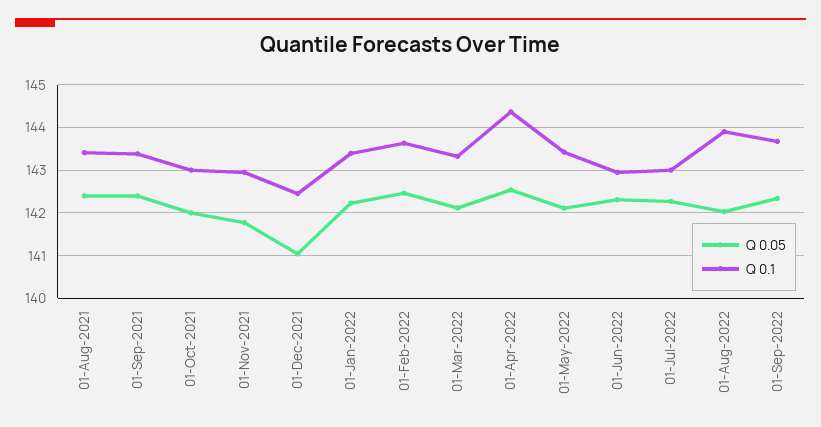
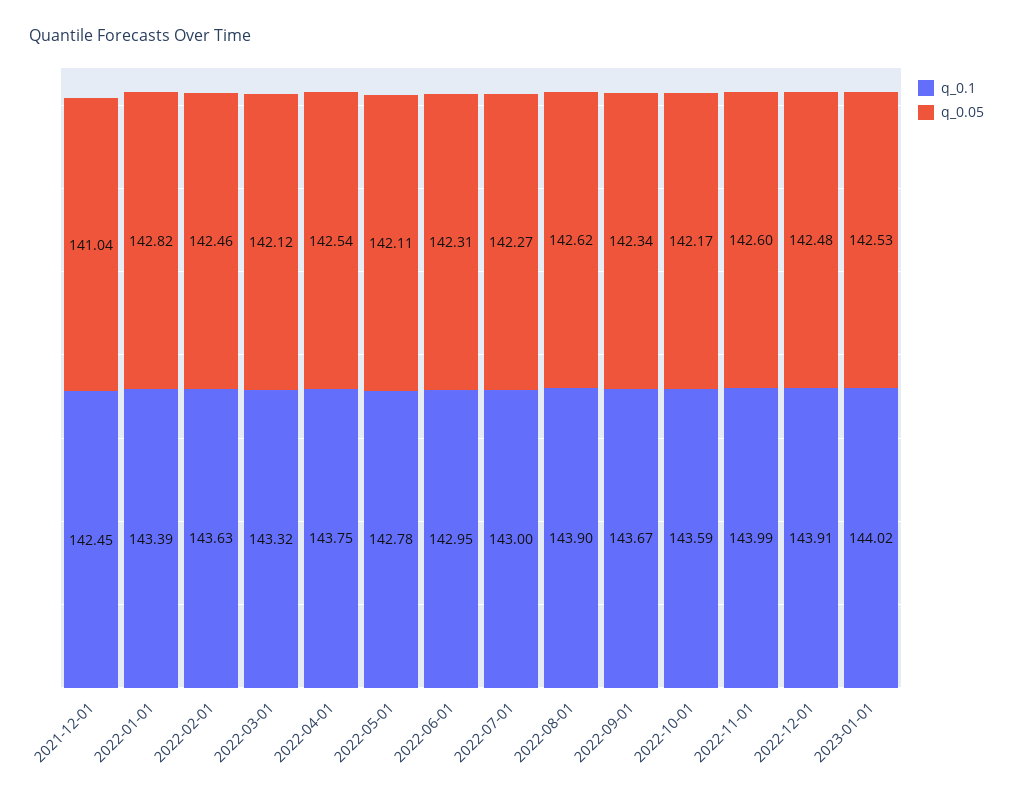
Q 0.05, 01-Aug-2021: 142.4 -> none
Q 0.1, 01-Aug-2021: 143.4 -> none
Q 0.05, 01-Sep-2021: 142.4 -> none
Q 0.1, 01-Sep-2021: 143.4 -> none
Q 0.05, 01-Oct-2021: 142 -> none
Q 0.1, 01-Oct-2021: 143 -> none
Q 0.05, 01-Nov-2021: 141.8 -> none
Q 0.1, 01-Nov-2021: 143 -> none
Q 0.05, 01-Jan-2022: 142.2 -> 142.82
Q 0.1, 01-Apr-2022: 144.4 -> 143.75
Q 0.1, 01-May-2022: 143.4 -> 142.78
Q 0.05, 01-Aug-2022: 142 -> 142.62
Q 0.1, 2022-10-01: none -> 143.59
Q 0.05, 2022-10-01: none -> 142.17
Q 0.1, 2022-11-01: none -> 143.99
Q 0.05, 2022-11-01: none -> 142.6
Q 0.1, 2022-12-01: none -> 143.91
Q 0.05, 2022-12-01: none -> 142.48
Q 0.1, 2023-01-01: none -> 144.02
Q 0.05, 2023-01-01: none -> 142.53

